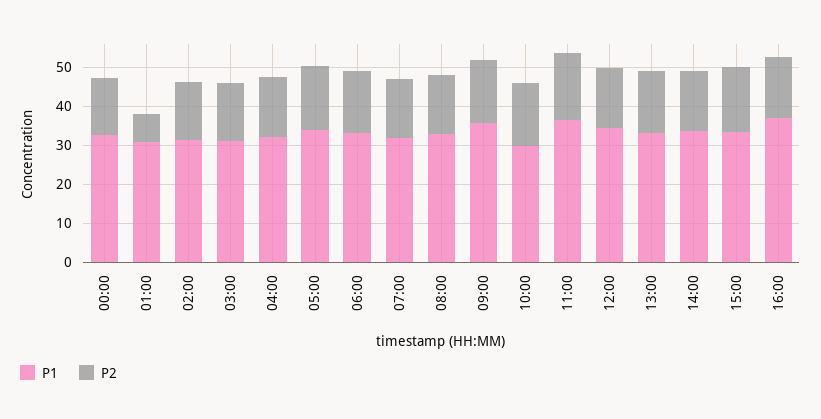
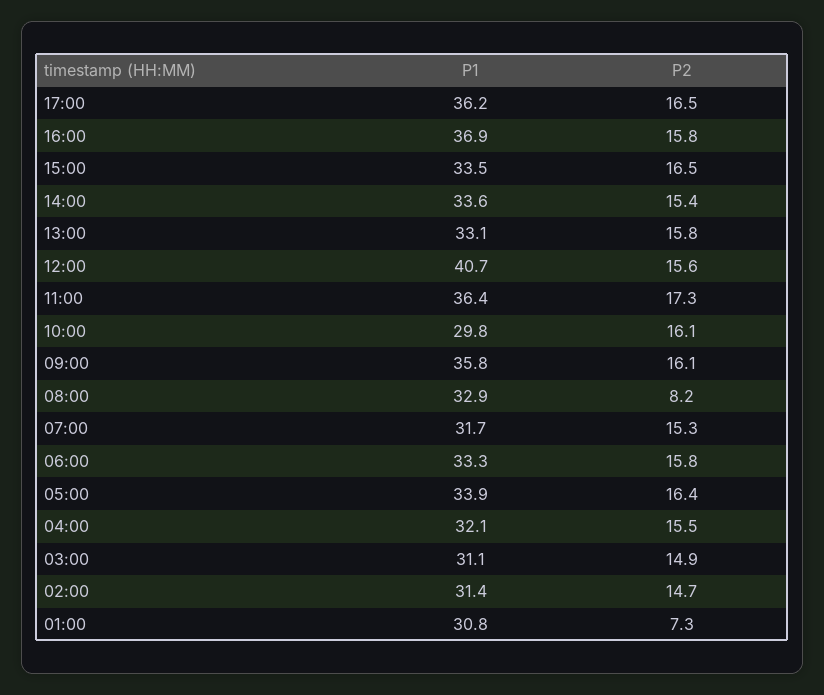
P1, 00:00: 32.5 -> none
P2, 00:00: 15 -> none
P2, 08:00: 15 -> 8.2
P1, 12:00: 35 -> 40.7
P1, 17:00: none -> 36.2
P2, 17:00: none -> 16.5

